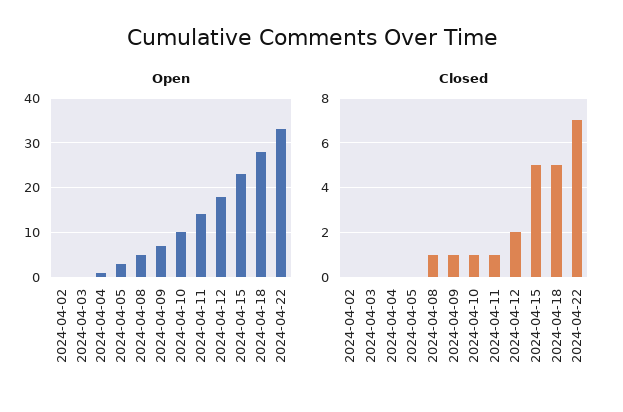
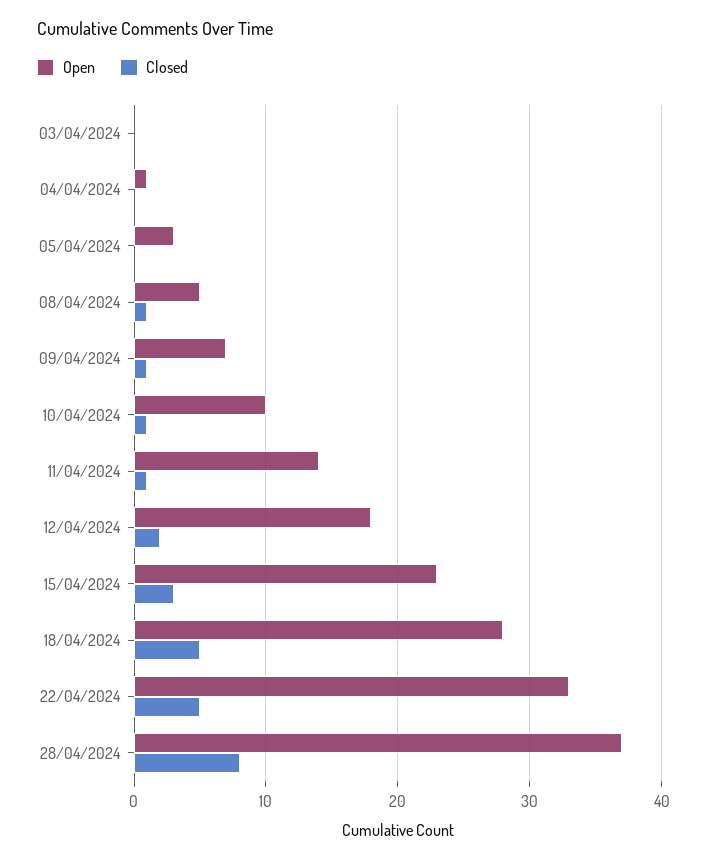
Open, 2024-04-02: 0 -> none
Closed, 2024-04-02: 0 -> none
Closed, 2024-04-15: 5 -> 3
Closed, 2024-04-22: 7 -> 5
Open, 28/04/2024: none -> 37
Closed, 28/04/2024: none -> 8

